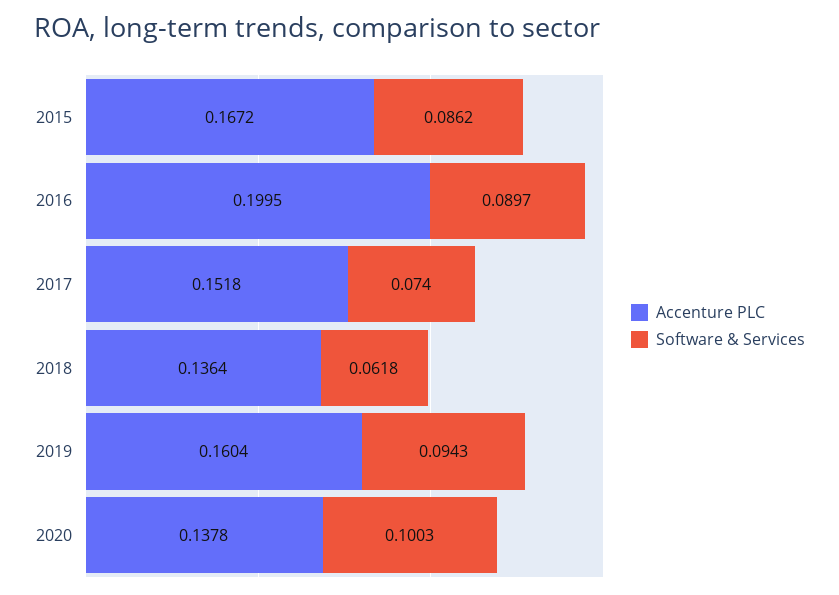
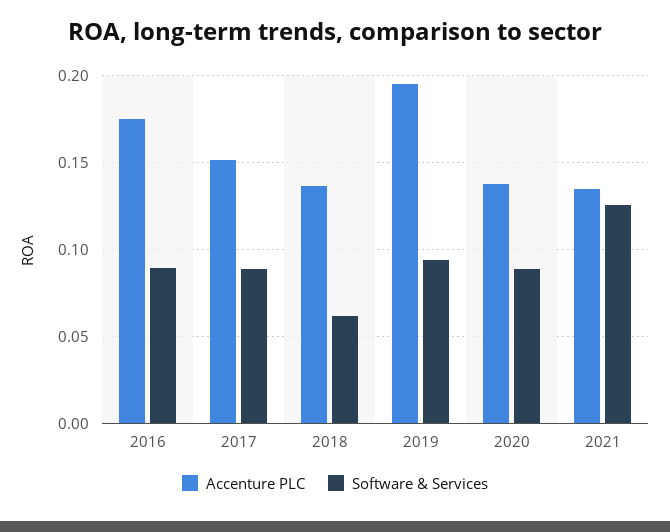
Accenture PLC, 2015: 0.1672 -> none
Software & Services, 2015: 0.0862 -> none
Accenture PLC, 2016: 0.1995 -> 0.175
Software & Services, 2017: 0.074 -> 0.09
Accenture PLC, 2019: 0.1604 -> 0.195
Software & Services, 2020: 0.1003 -> 0.09
Accenture PLC, 2021: none -> 0.135
Software & Services, 2021: none -> 0.125

